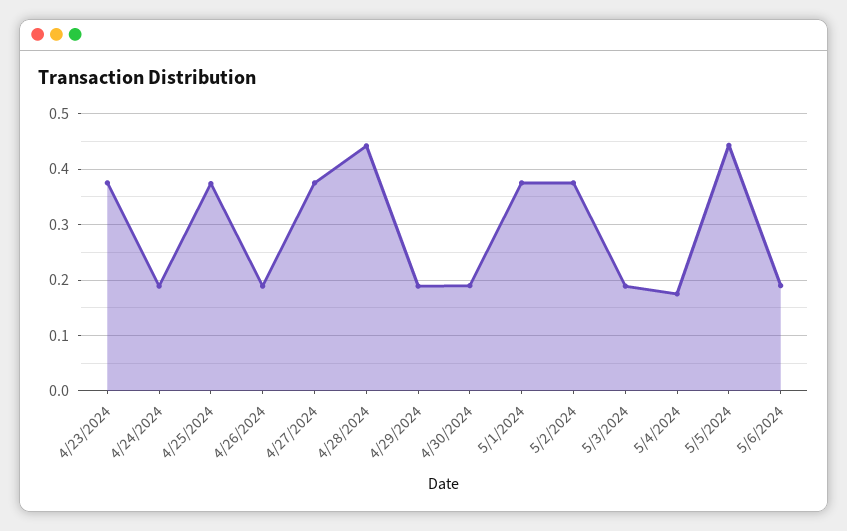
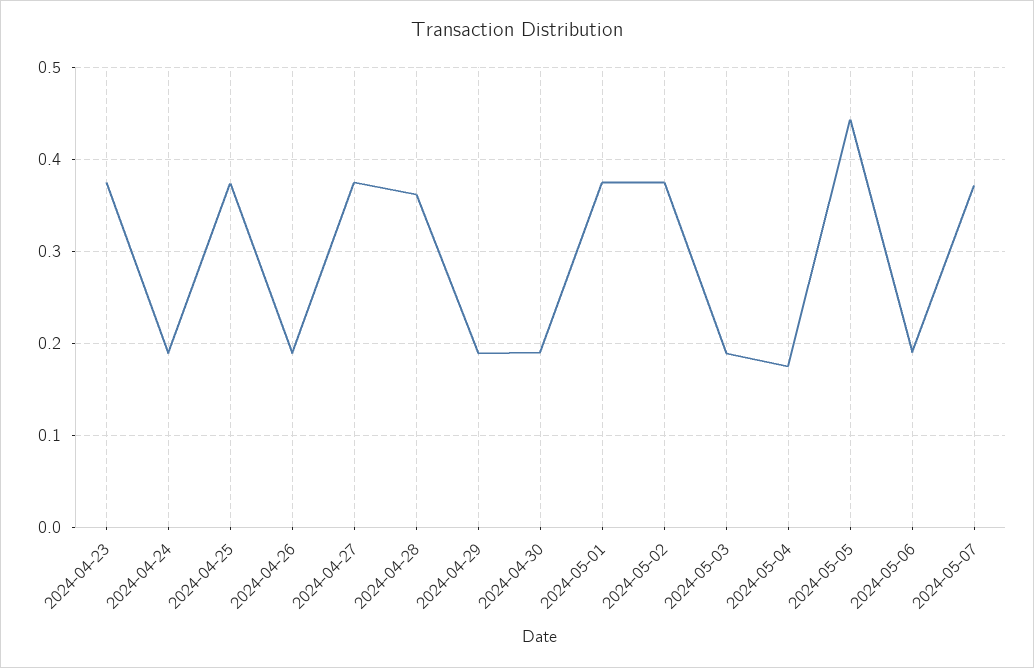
4/28/2024: 0.44 -> 0.36
2024-05-07: none -> 0.37

